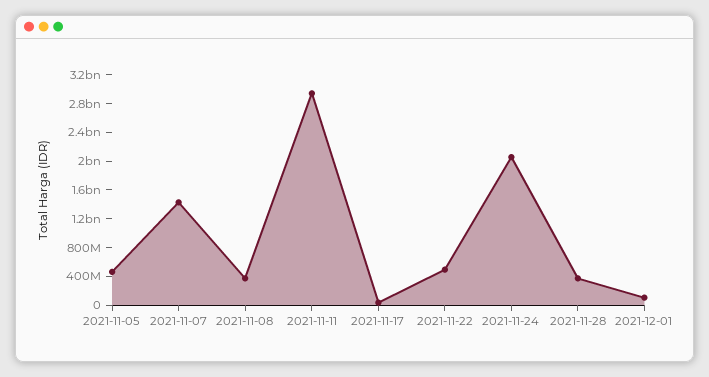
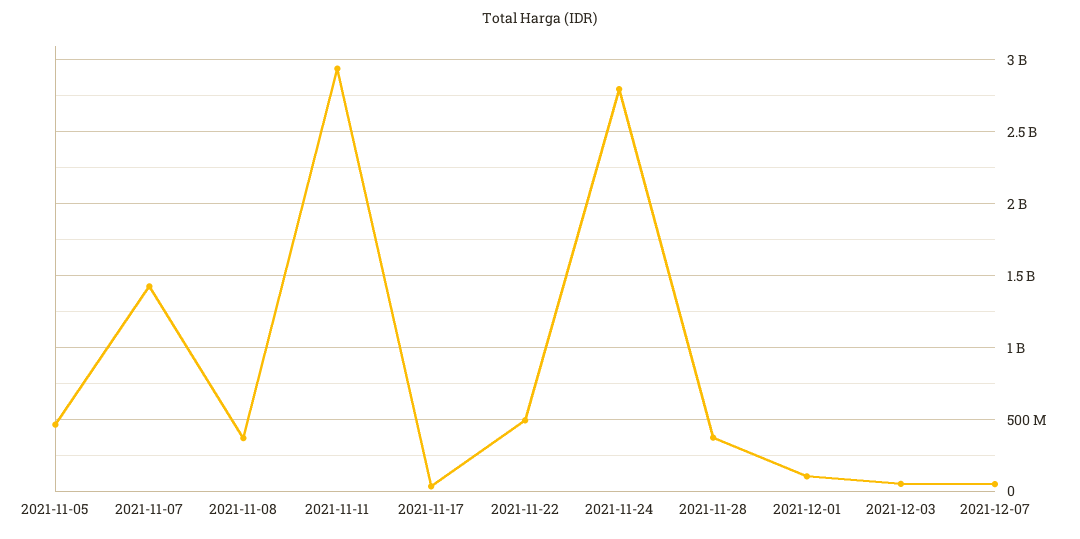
2021-11-24: 2000000000 -> 2800000000
2021-12-03: none -> 50000000
2021-12-07: none -> 50000000

